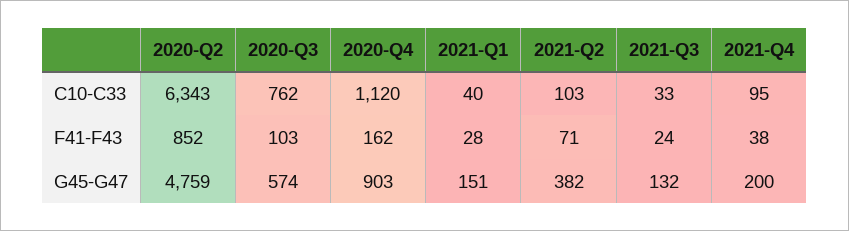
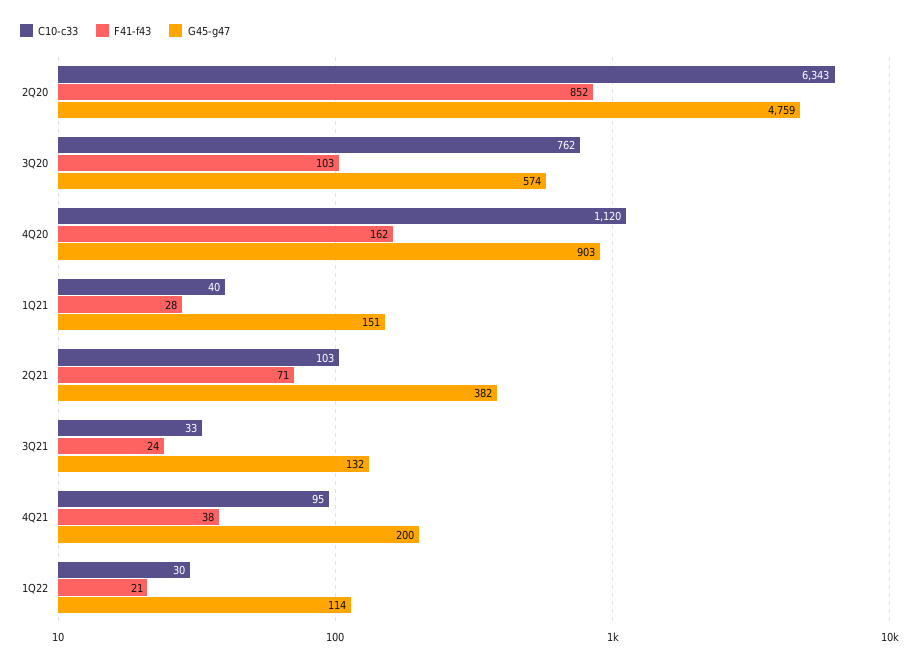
C10-C33, 1Q22: none -> 30
F41-F43, 1Q22: none -> 21
G45-G47, 1Q22: none -> 114

